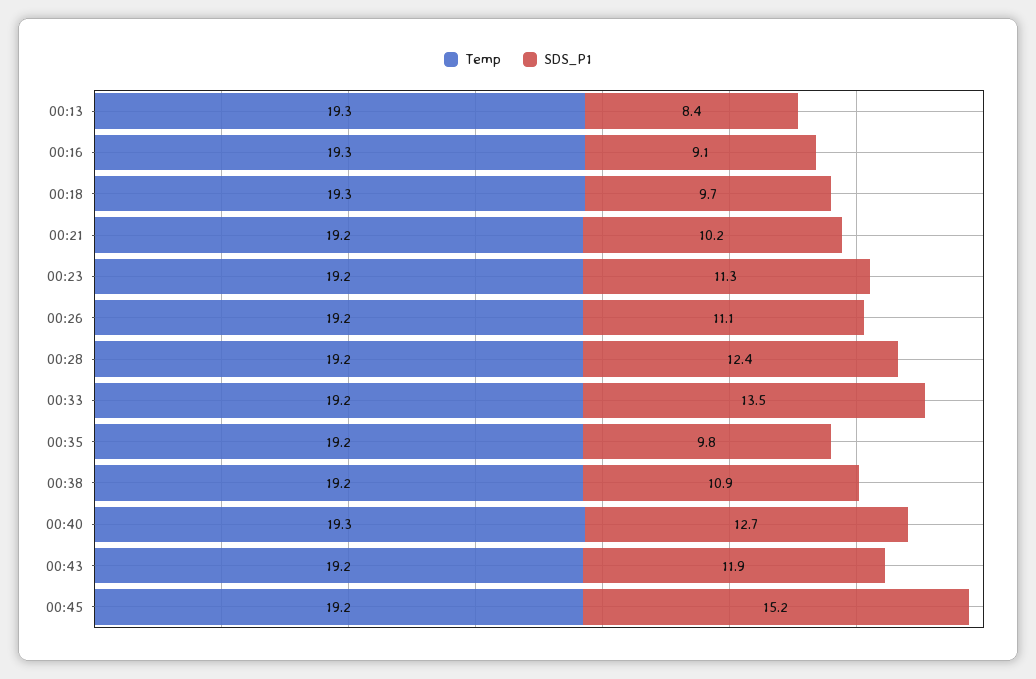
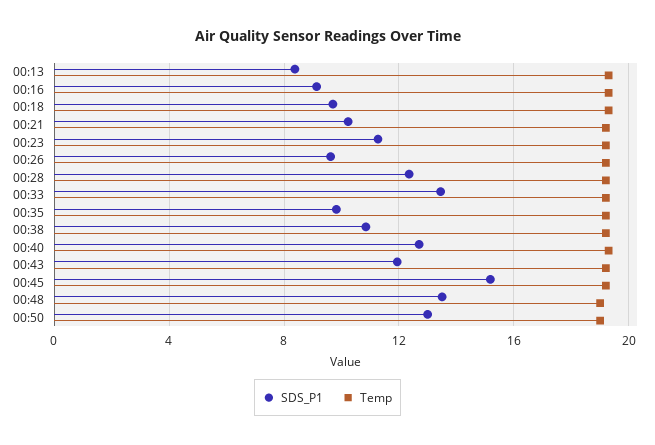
SDS_P1, 00:26: 11.1 -> 9.5
SDS_P1, 00:48: none -> 13.5
Temp, 00:48: none -> 19
SDS_P1, 00:50: none -> 13
Temp, 00:50: none -> 19

